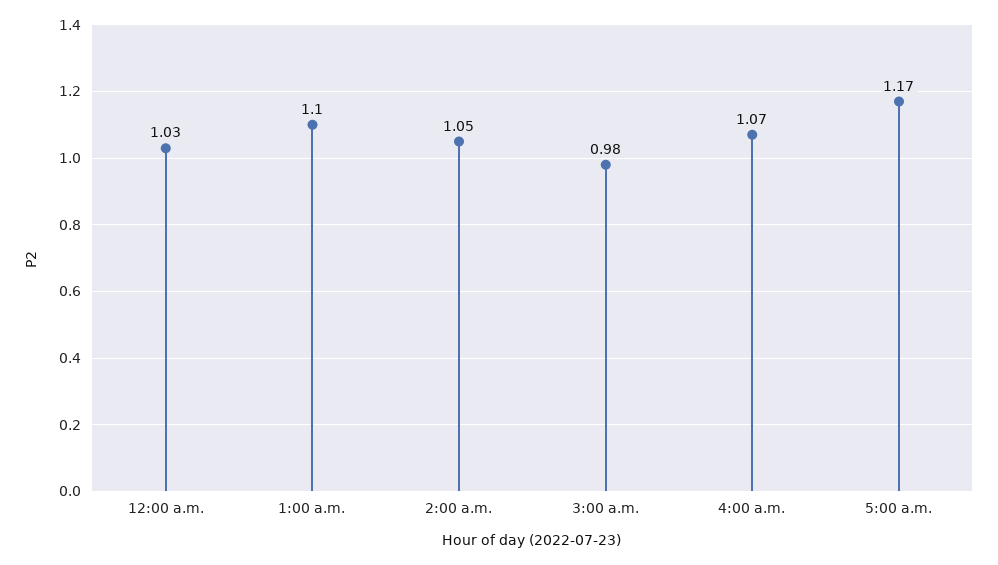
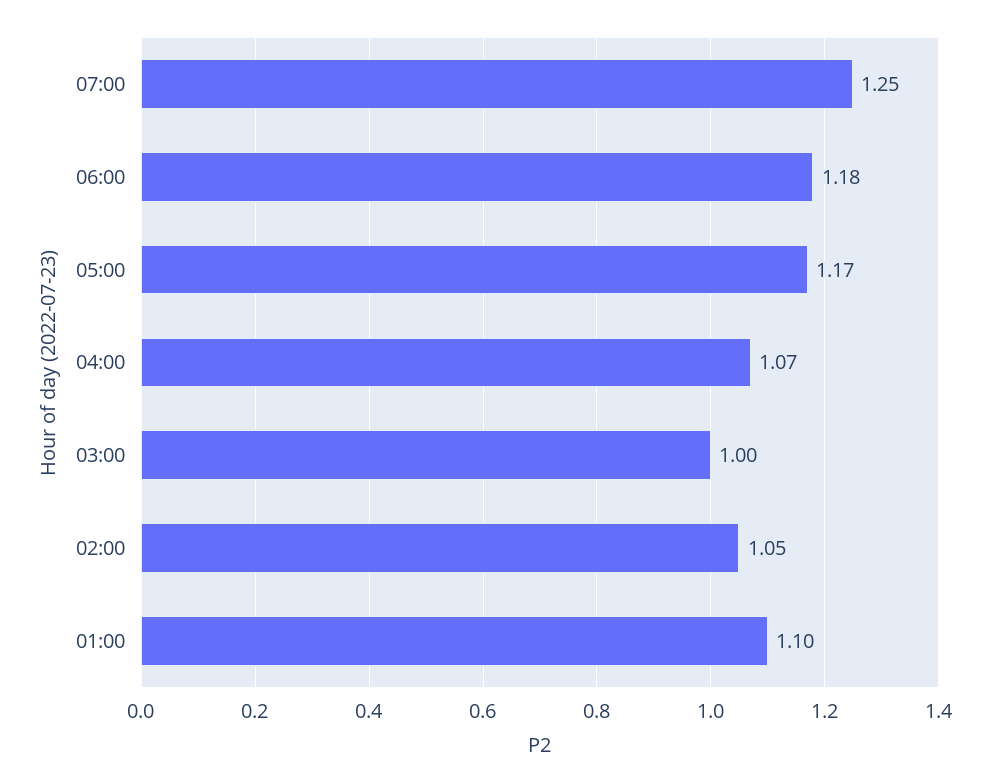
12:00 a.m.: 1.03 -> none
3:00 a.m.: 0.98 -> 1
07:00: none -> 1.25
06:00: none -> 1.18

